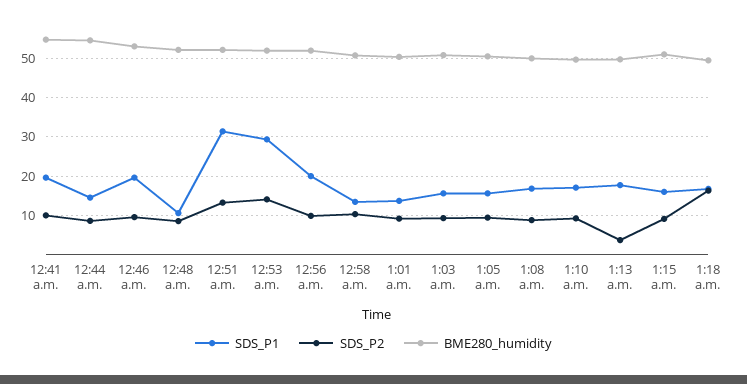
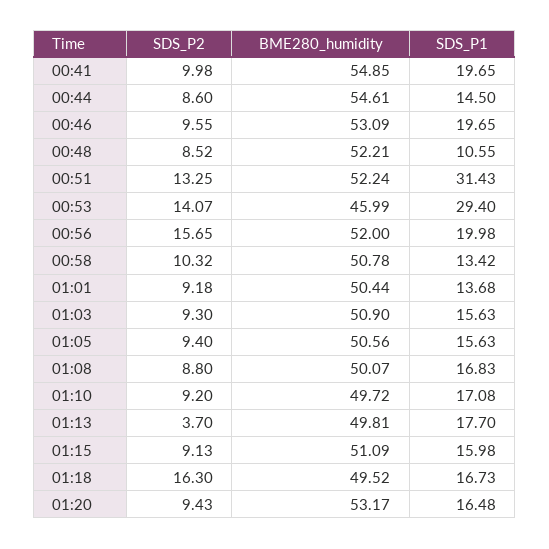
BME280_humidity, 12:53 a.m.: 52 -> 45.99
SDS_P2, 12:56 a.m.: 10 -> 15.65
SDS_P2, 01:20: none -> 9.43
BME280_humidity, 01:20: none -> 53.17
SDS_P1, 01:20: none -> 16.48

